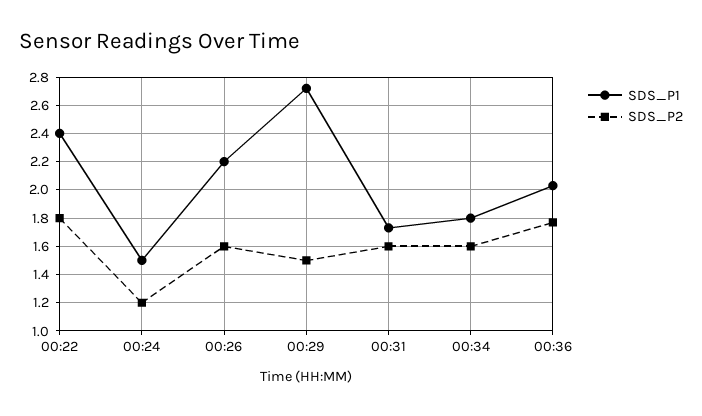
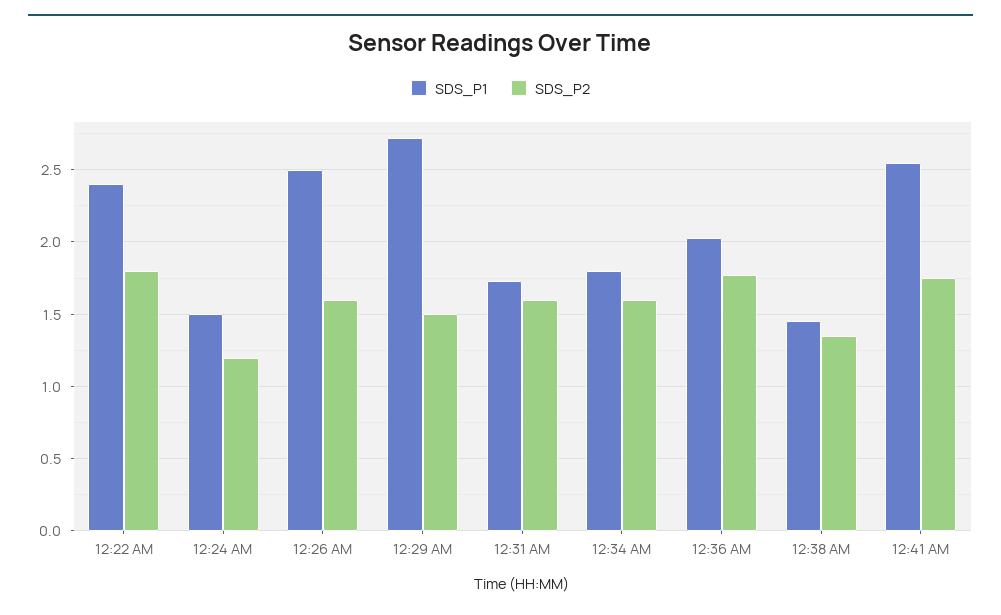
SDS_P1, 00:26: 2.2 -> 2.5
SDS_P1, 12:38 AM: none -> 1.45
SDS_P2, 12:38 AM: none -> 1.35
SDS_P1, 12:41 AM: none -> 2.55
SDS_P2, 12:41 AM: none -> 1.75

